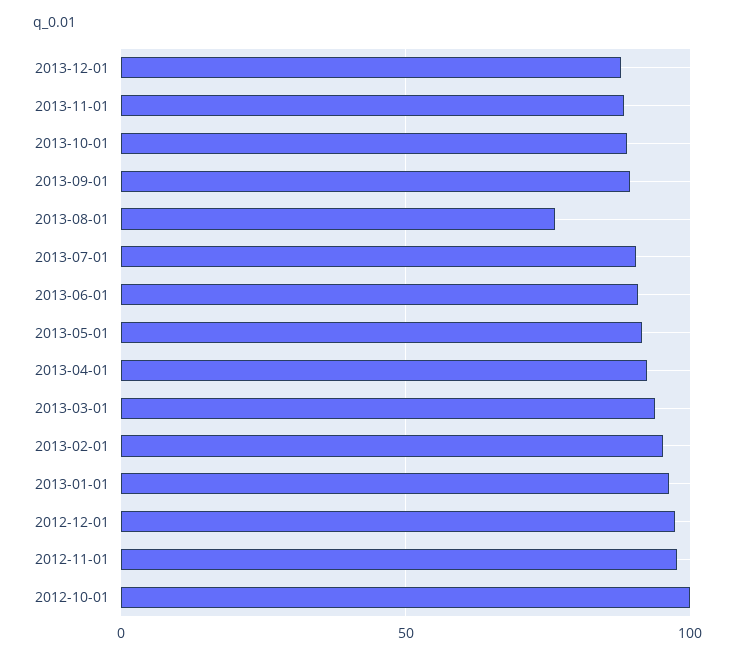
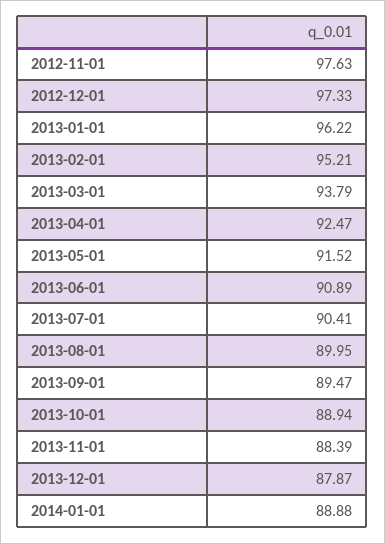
2013-08-01: 75 -> 89.95
2012-10-01: 100 -> none
2014-01-01: none -> 88.88

